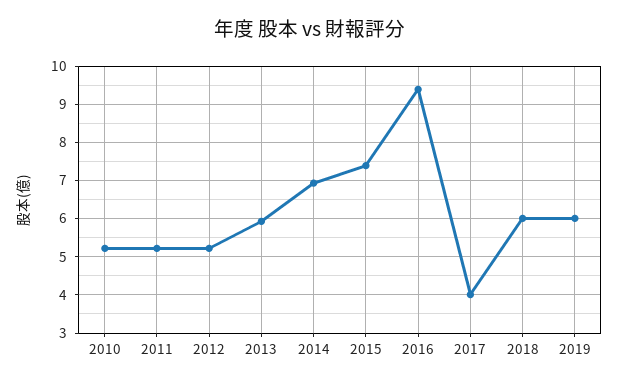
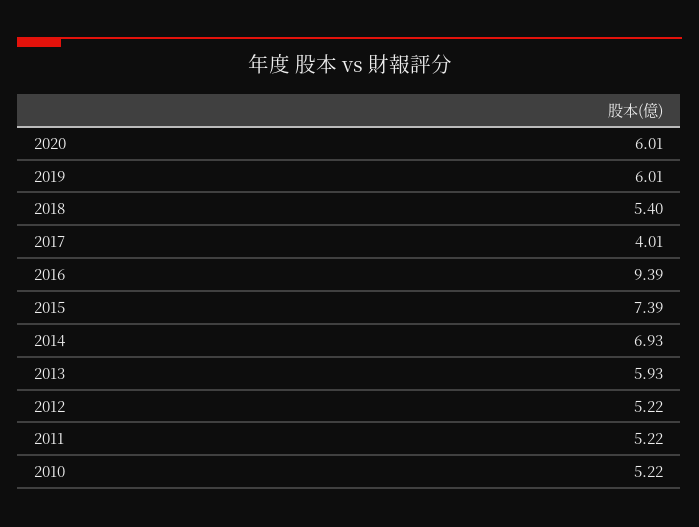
2018: 6 -> 5.4
2020: none -> 6.01

